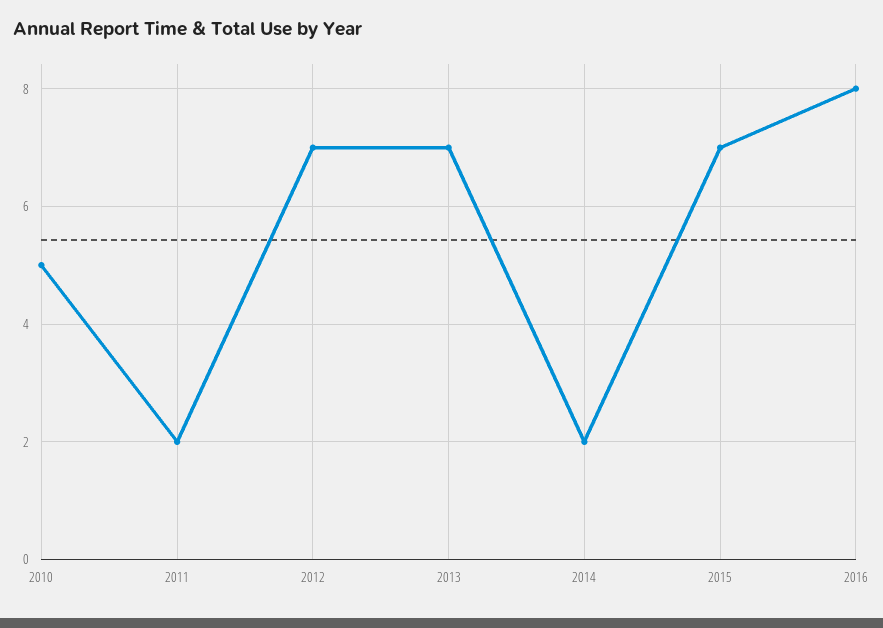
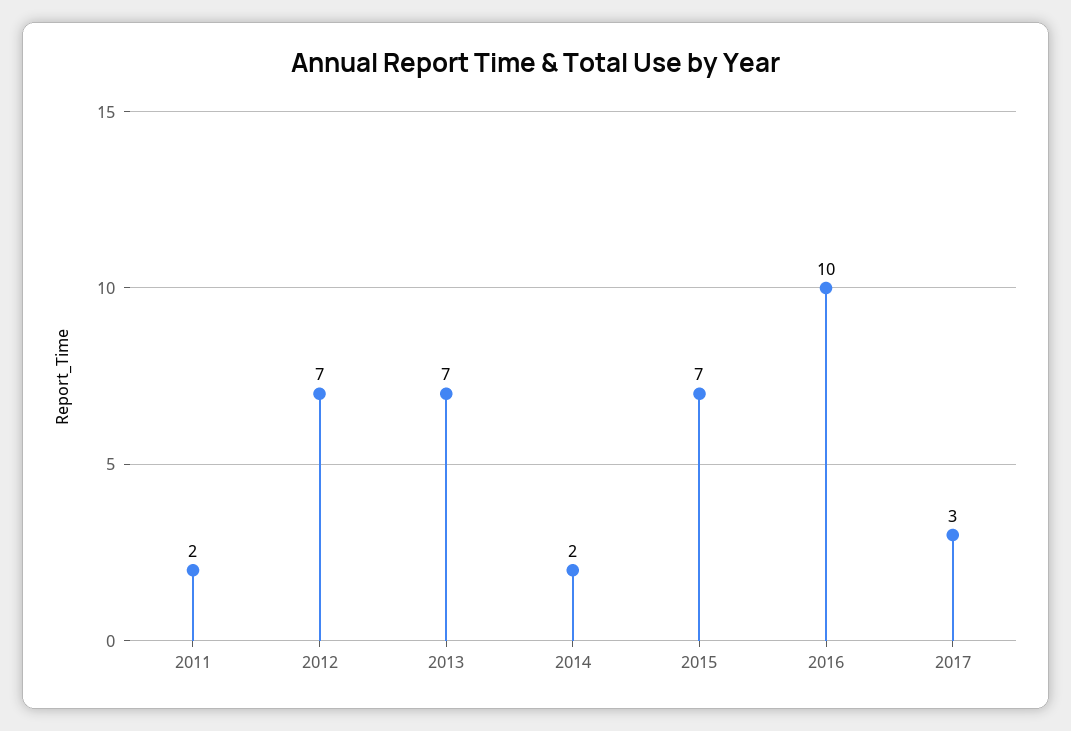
2010: 5 -> none
2016: 8 -> 10
2017: none -> 3

